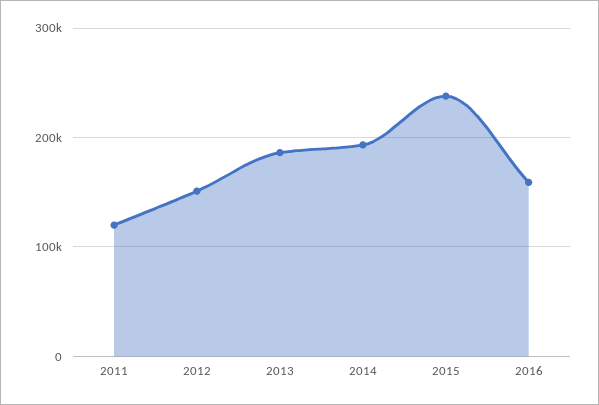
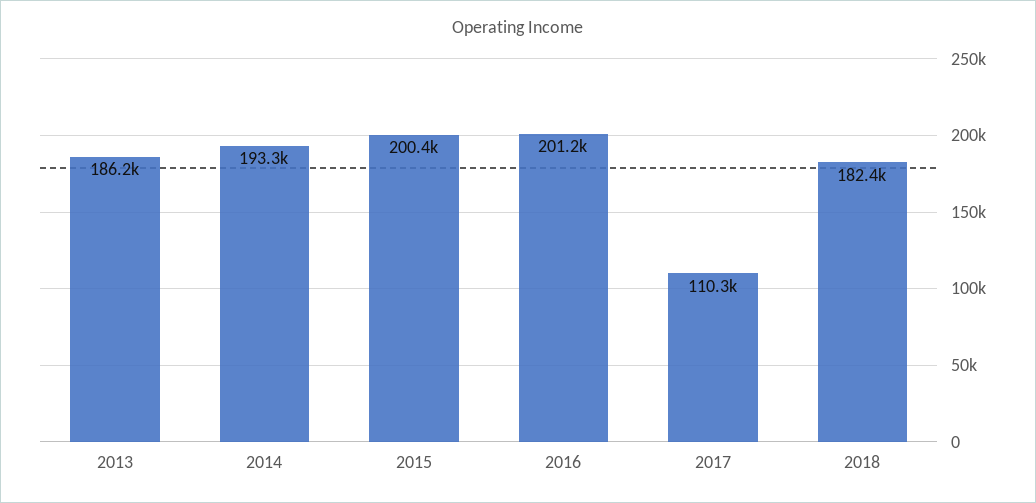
2011: 120000 -> none
2012: 150000 -> none
2015: 240000 -> 200400
2016: 160000 -> 201200
2017: none -> 110300
2018: none -> 182400

